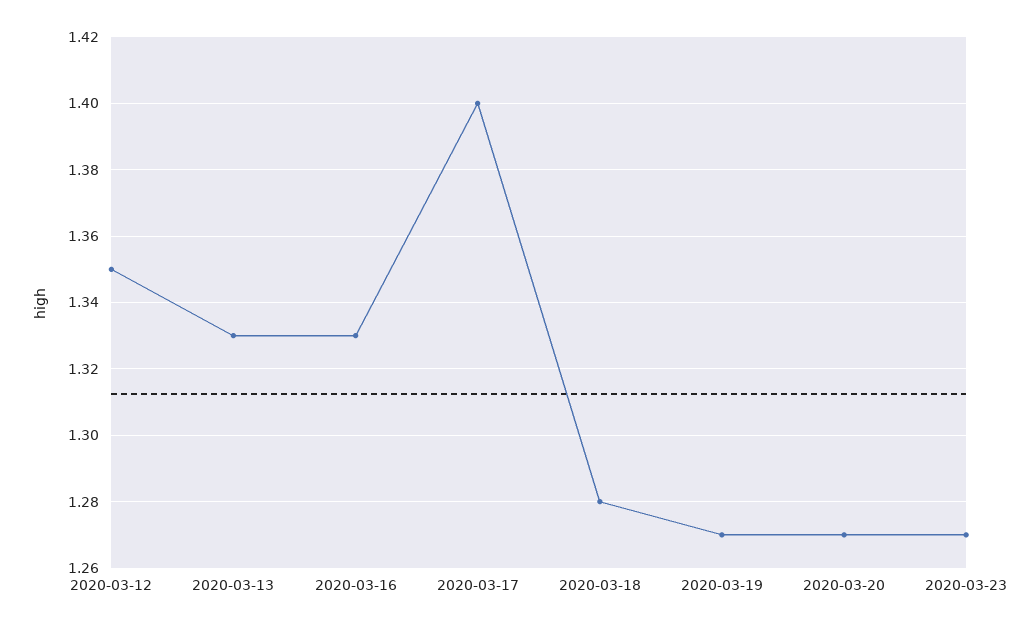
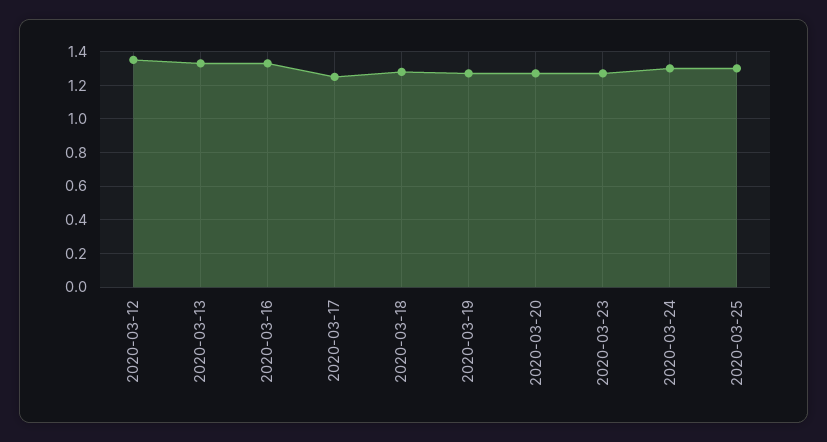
2020-03-17: 1.4 -> 1.25
2020-03-24: none -> 1.3
2020-03-25: none -> 1.3

